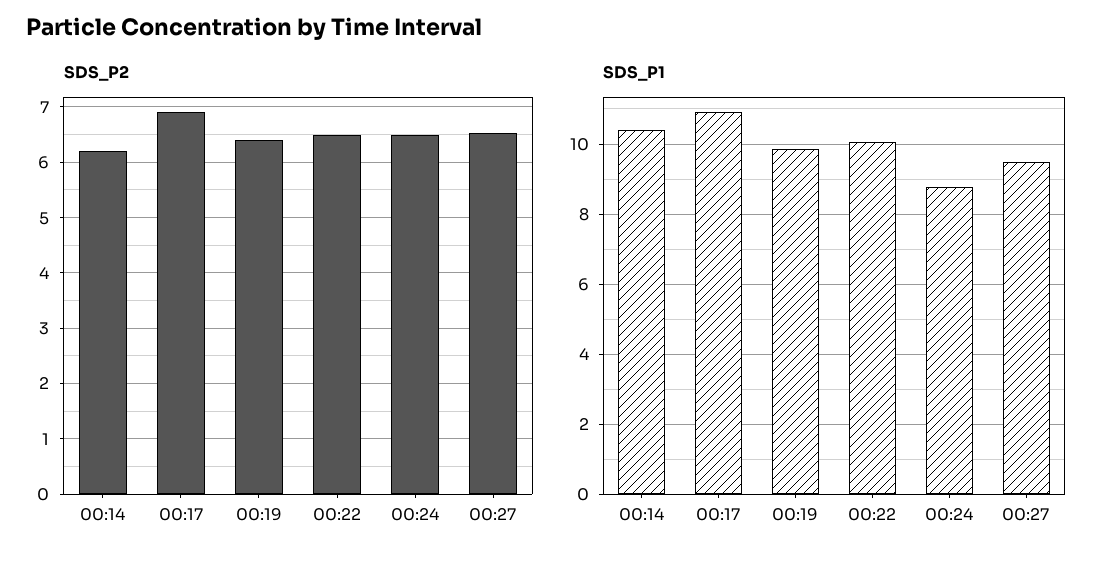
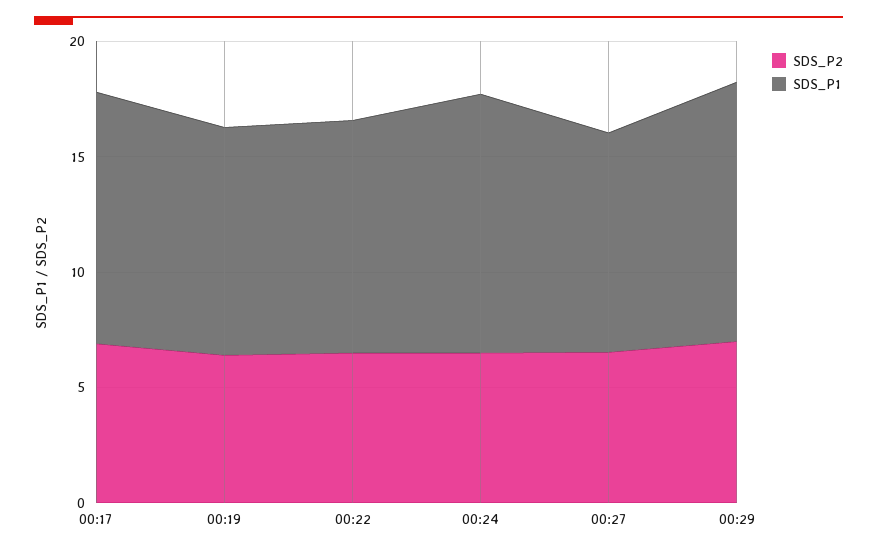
SDS_P2, 00:14: 6.2 -> none
SDS_P1, 00:14: 10.4 -> none
SDS_P1, 00:24: 8.8 -> 11
SDS_P2, 00:29: none -> 7
SDS_P1, 00:29: none -> 11

